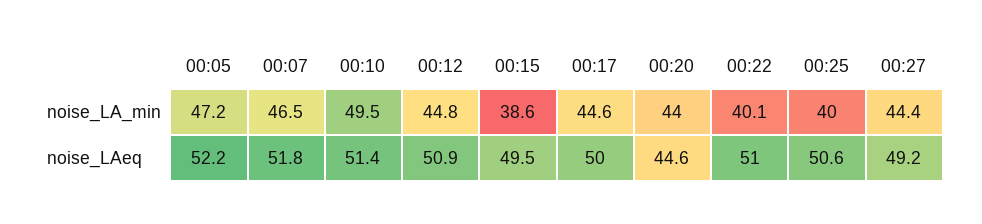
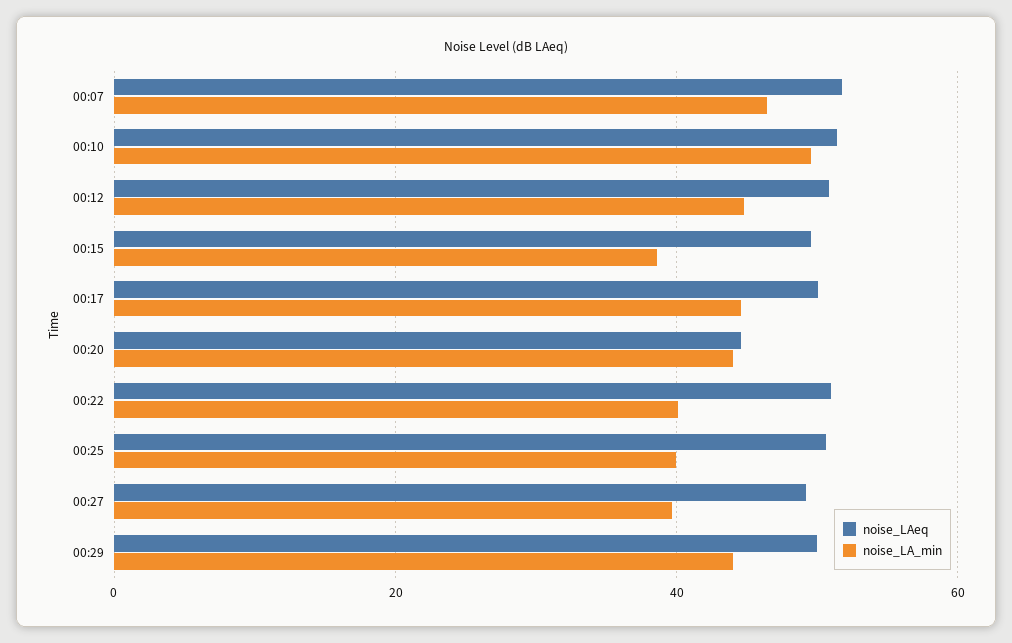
noise_LA_min, 00:05: 47.2 -> none
noise_LA_min, 00:27: 44.4 -> 40
noise_LAeq, 00:05: 52.2 -> none
noise_LAeq, 00:29: none -> 50
noise_LA_min, 00:29: none -> 44

